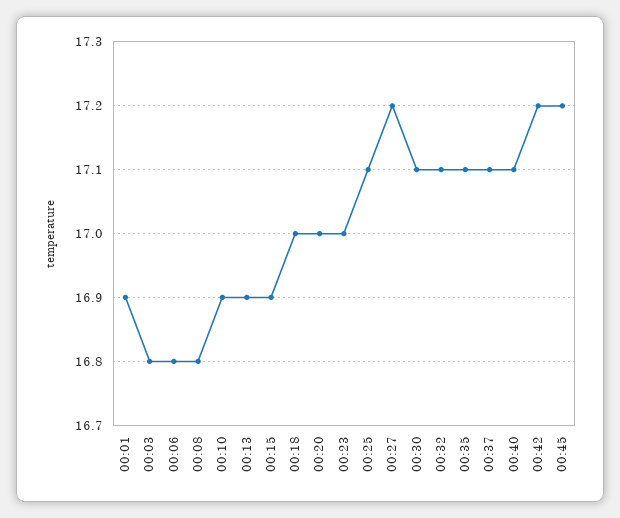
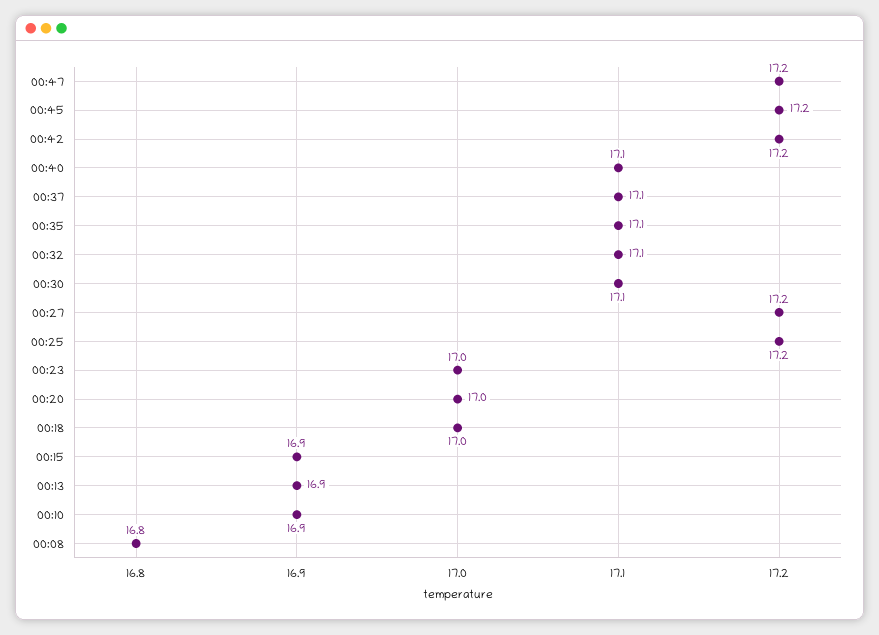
00:01: 16.9 -> none
00:03: 16.8 -> none
00:06: 16.8 -> none
00:25: 17.1 -> 17.2
00:47: none -> 17.2

